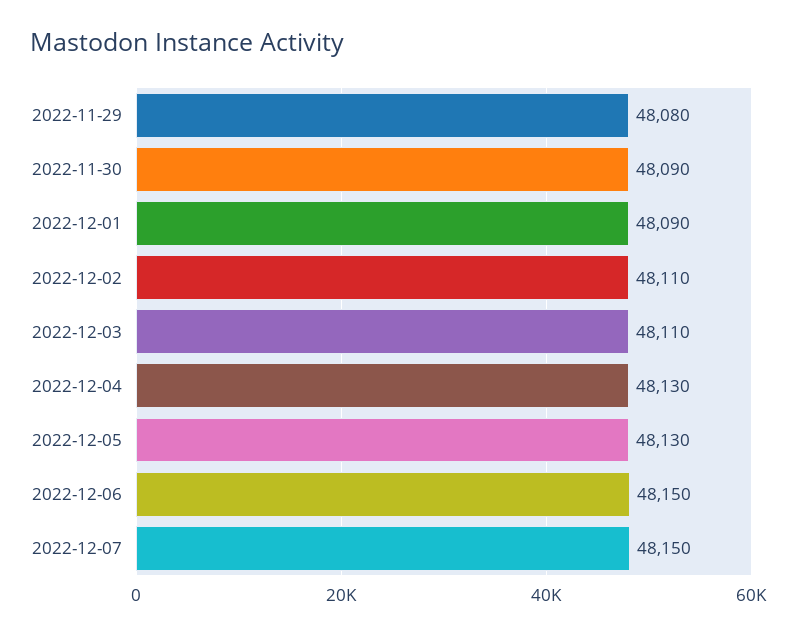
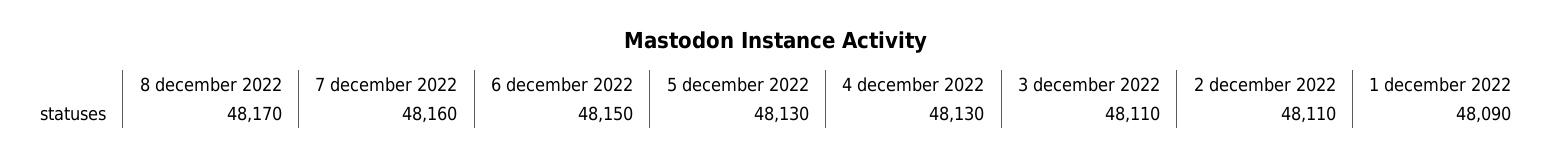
2022-11-29: 48080 -> none
2022-11-30: 48090 -> none
2022-12-07: 48150 -> 48160
8 december 2022: none -> 48170

